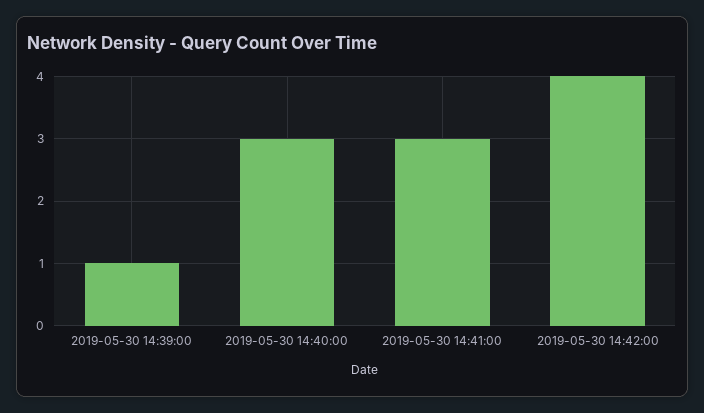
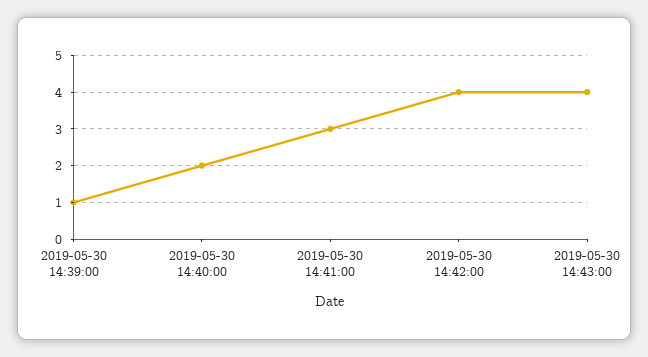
2019-05-30 14:40:00: 3 -> 2
2019-05-30 14:43:00: none -> 4

